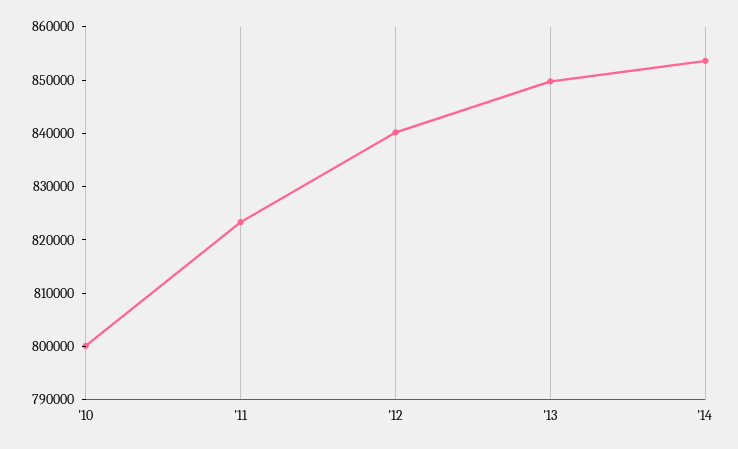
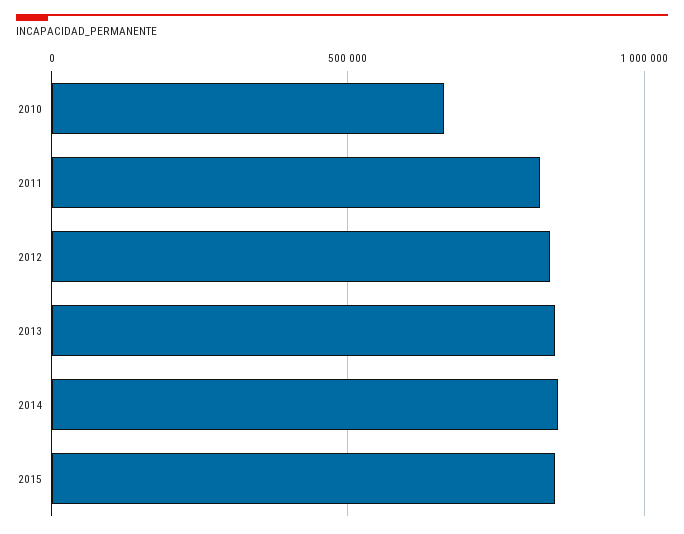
'10: 800000 -> 650000
2015: none -> 850000

